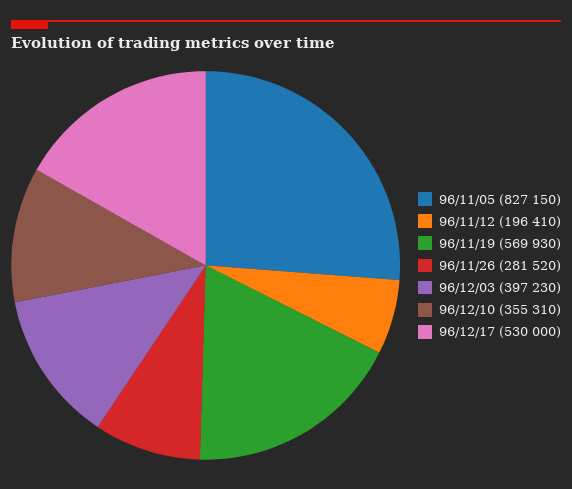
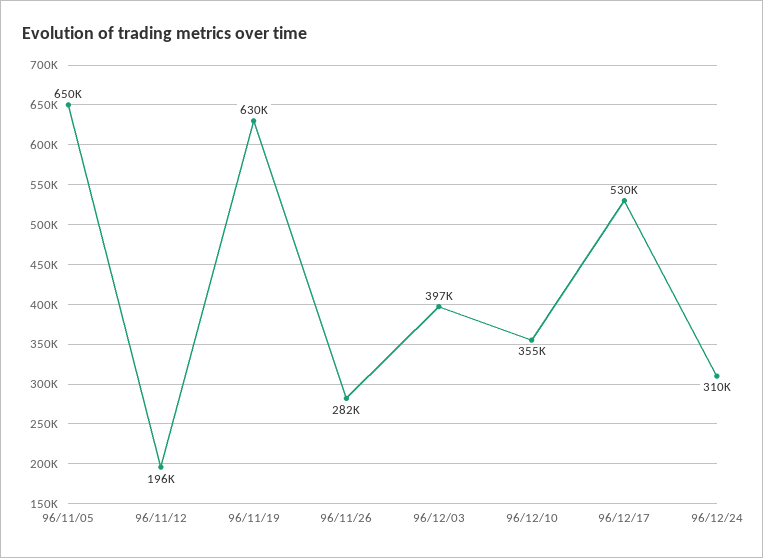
96/11/05: 827150 -> 650000
96/11/19: 569930 -> 630000
96/12/24: none -> 310000

